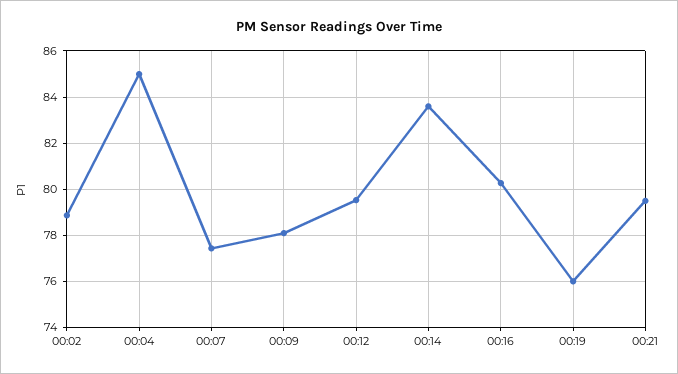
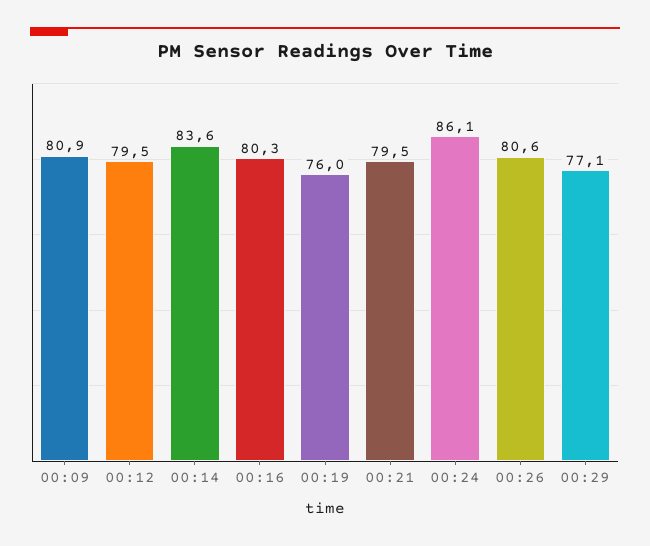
00:02: 79 -> none
00:04: 85 -> none
00:07: 77.5 -> none
00:09: 78 -> 80.9
00:24: none -> 86.1
00:26: none -> 80.6
00:29: none -> 77.1

